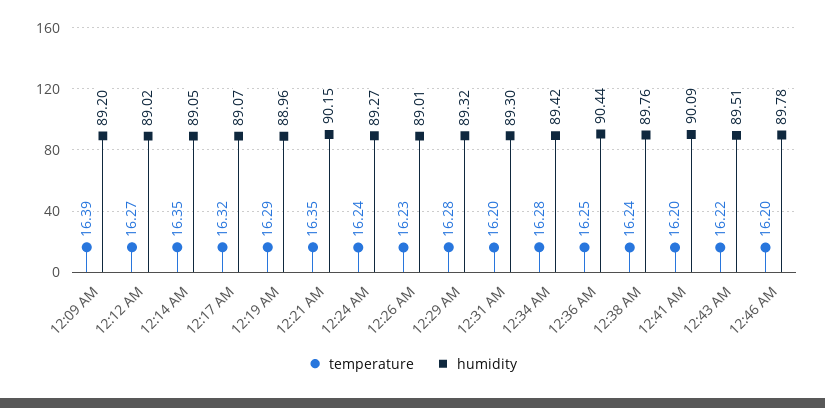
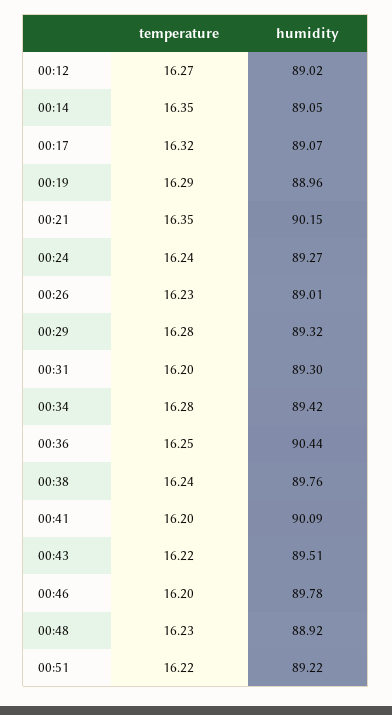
temperature, 12:09 AM: 16.39 -> none
humidity, 12:09 AM: 89.2 -> none
temperature, 00:48: none -> 16.23
humidity, 00:48: none -> 88.92
temperature, 00:51: none -> 16.22
humidity, 00:51: none -> 89.22

